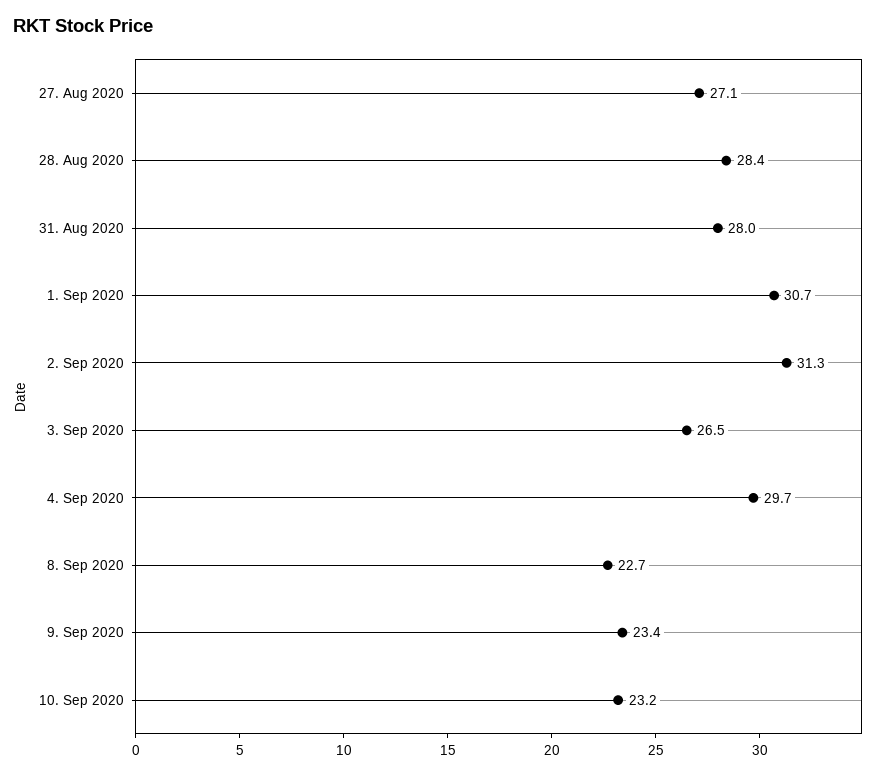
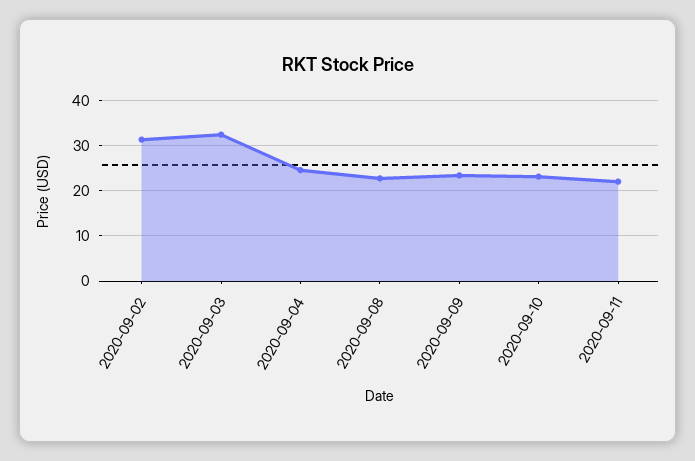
27. Aug 2020: 27.1 -> none
28. Aug 2020: 28.4 -> none
31. Aug 2020: 28 -> none
1. Sep 2020: 30.7 -> none
3. Sep 2020: 26.5 -> 32
4. Sep 2020: 29.7 -> 24
2020-09-11: none -> 22

